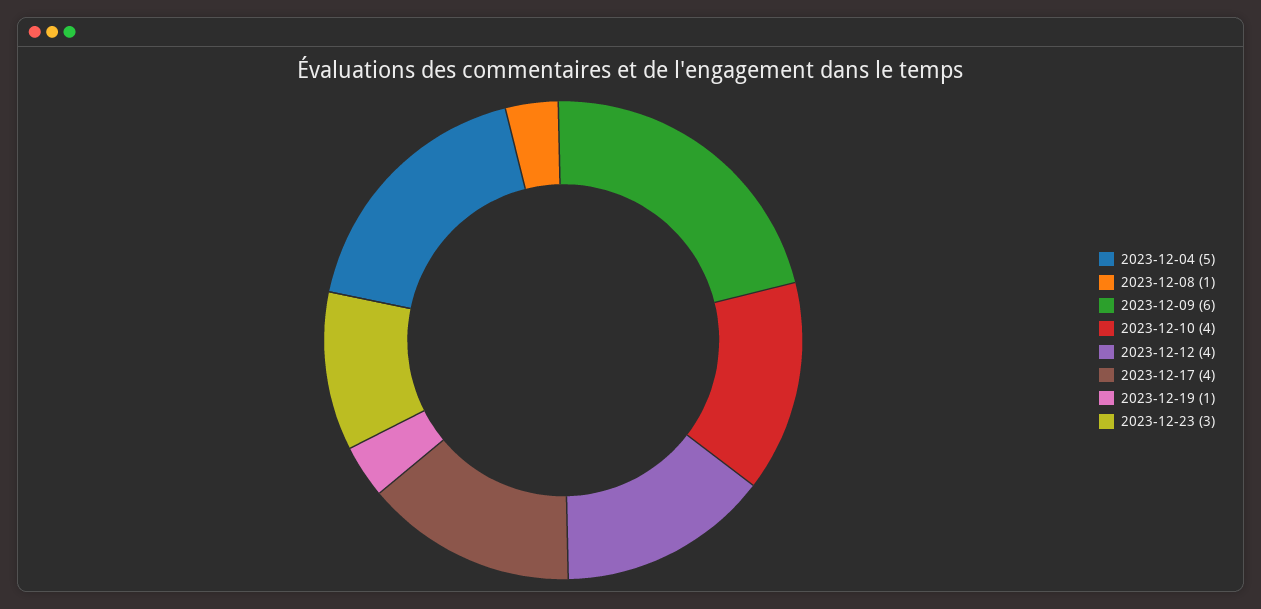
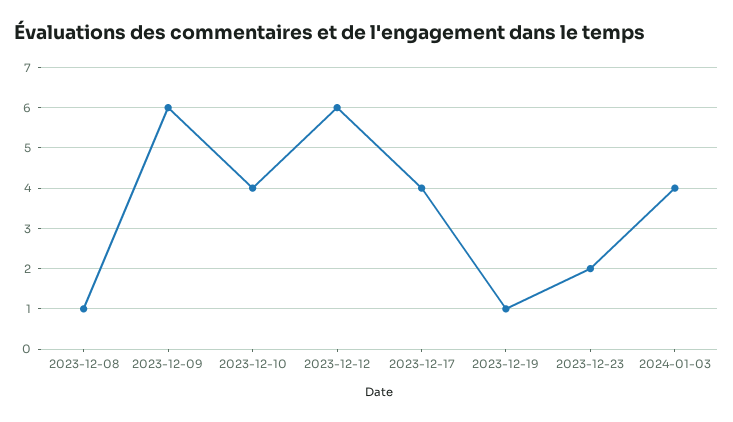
2023-12-04: 5 -> none
2023-12-12: 4 -> 6
2023-12-23: 3 -> 2
2024-01-03: none -> 4

